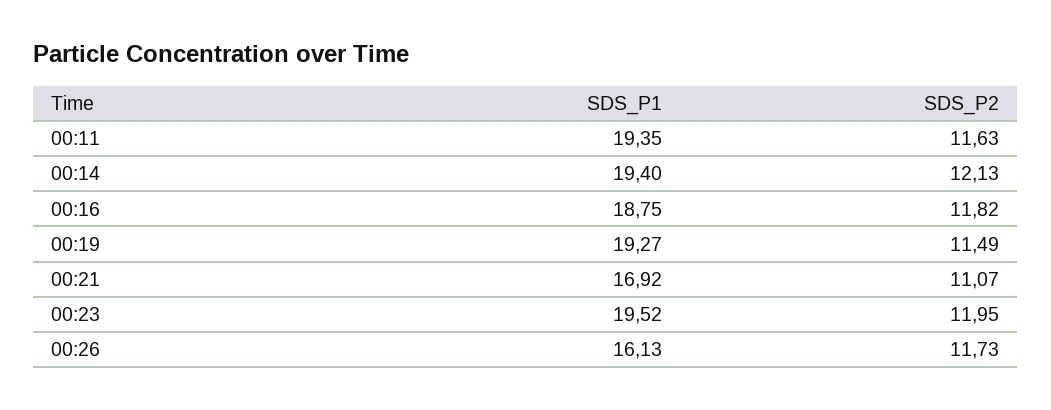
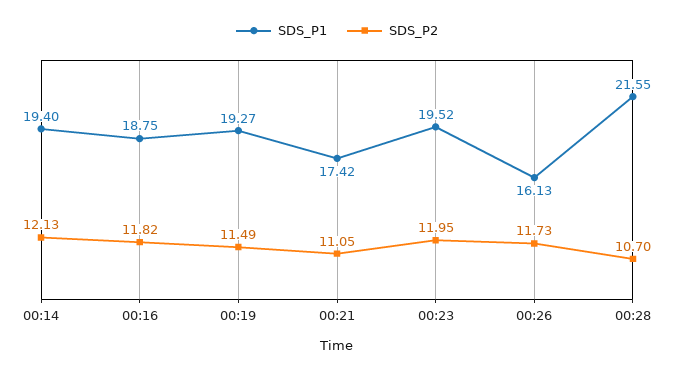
SDS_P1, 00:11: 19.35 -> none
SDS_P2, 00:11: 11.63 -> none
SDS_P1, 00:21: 16.92 -> 17.42
SDS_P2, 00:21: 11.07 -> 11.05
SDS_P1, 00:28: none -> 21.55
SDS_P2, 00:28: none -> 10.7

